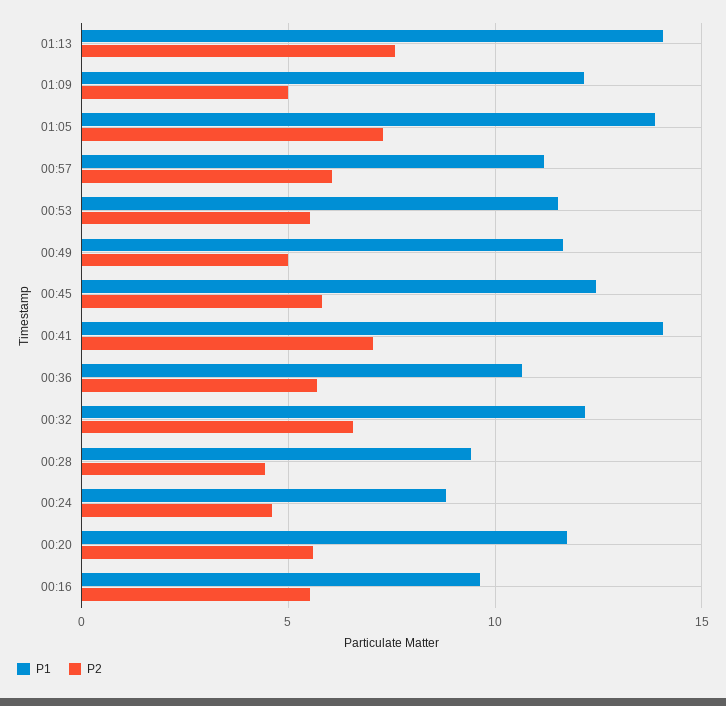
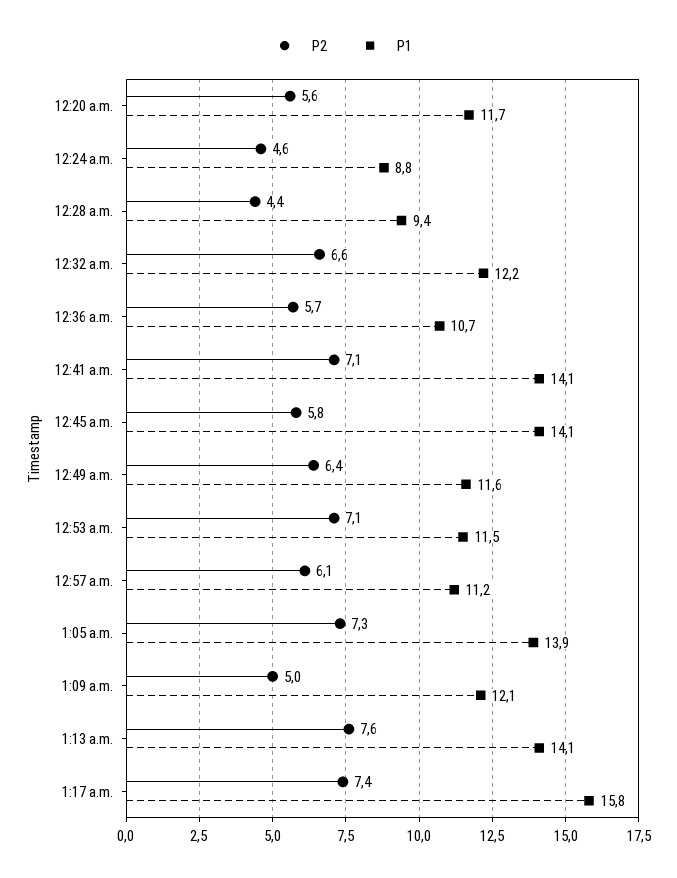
P2, 00:53: 5.5 -> 7.1
P2, 00:49: 5 -> 6.4
P1, 00:45: 12.5 -> 14.1
P1, 00:16: 9.5 -> none
P2, 00:16: 5.5 -> none
P2, 1:17 a.m.: none -> 7.4
P1, 1:17 a.m.: none -> 15.8

